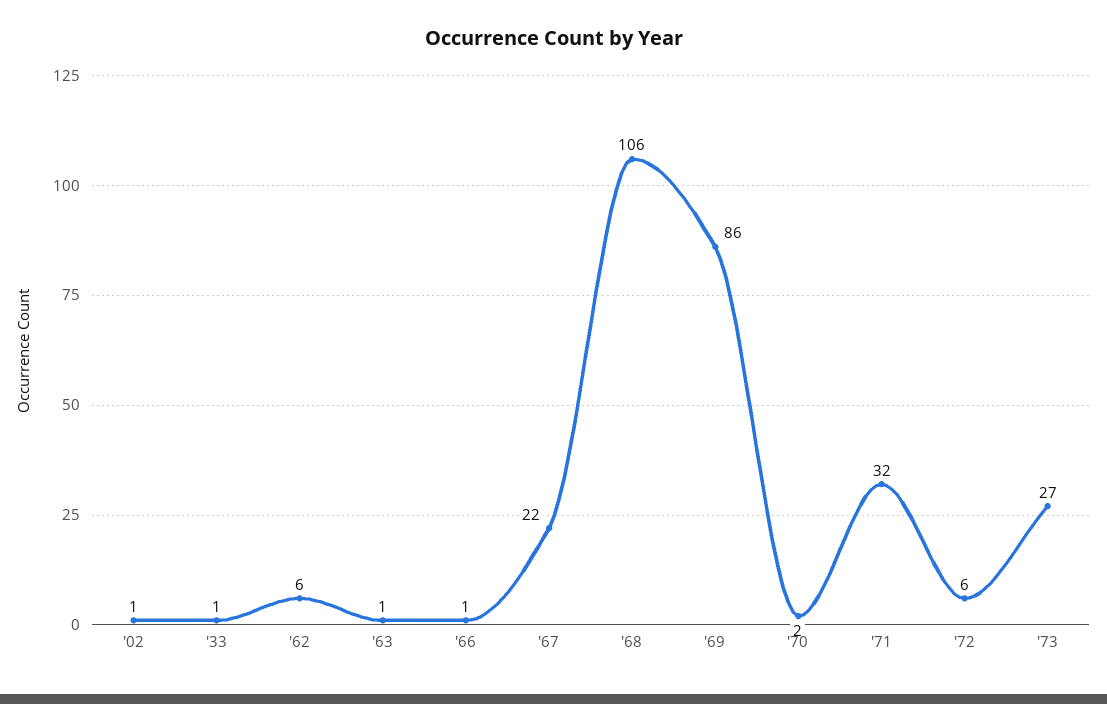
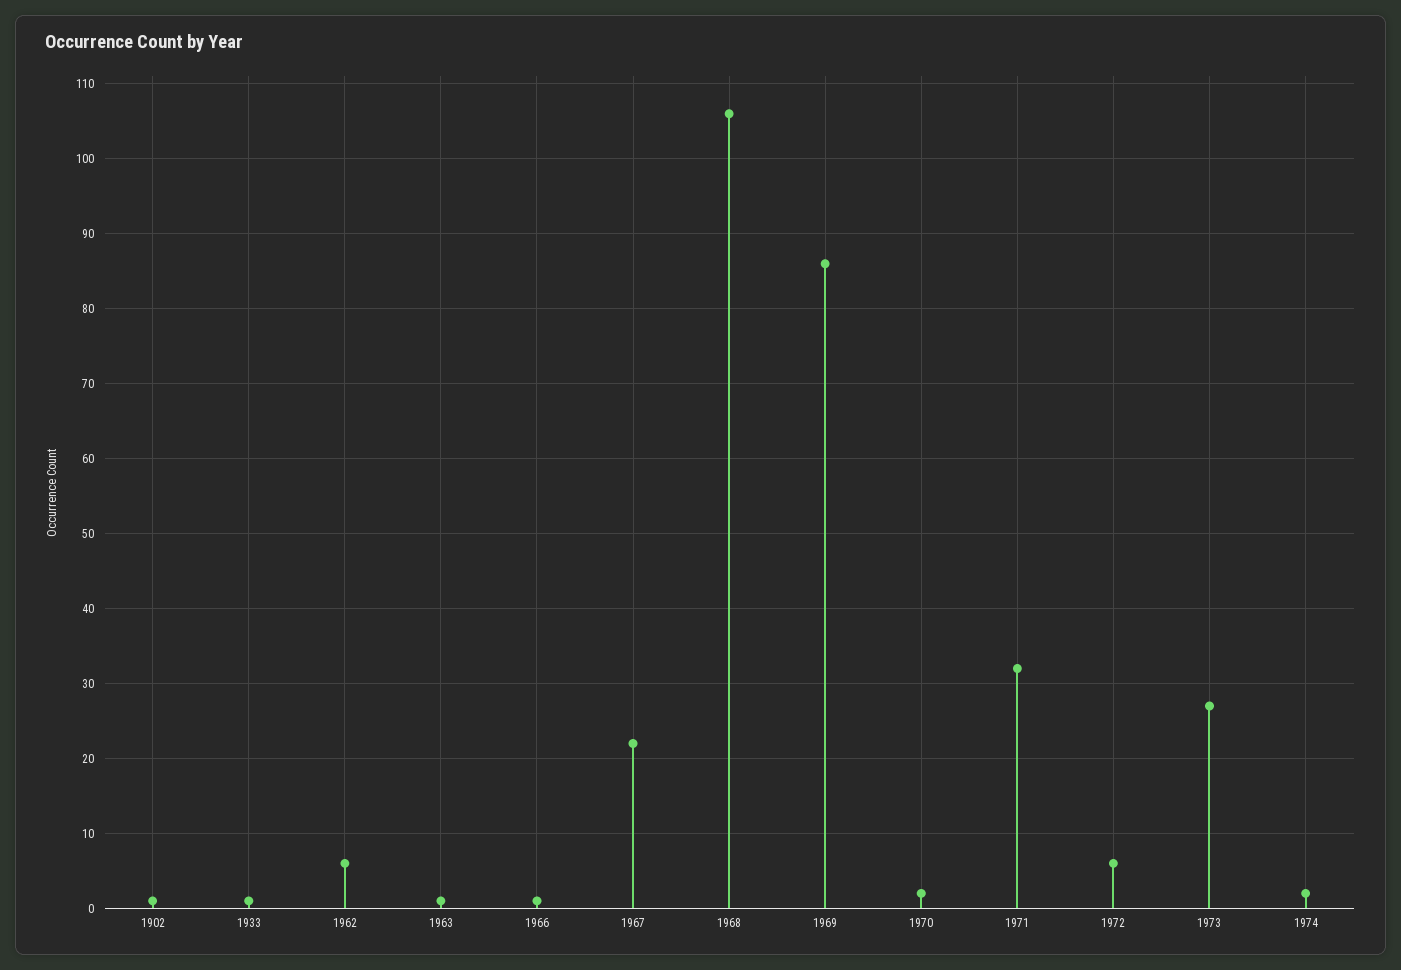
1974: none -> 2

